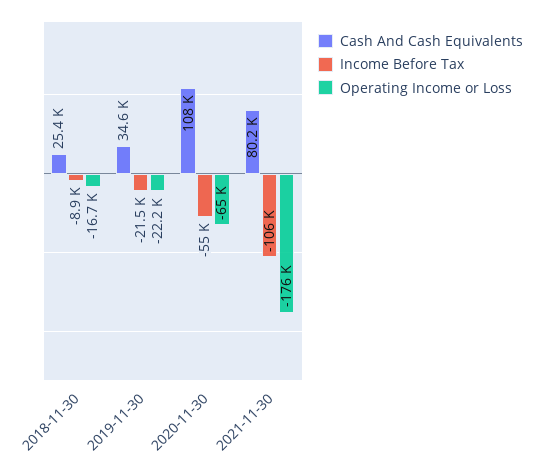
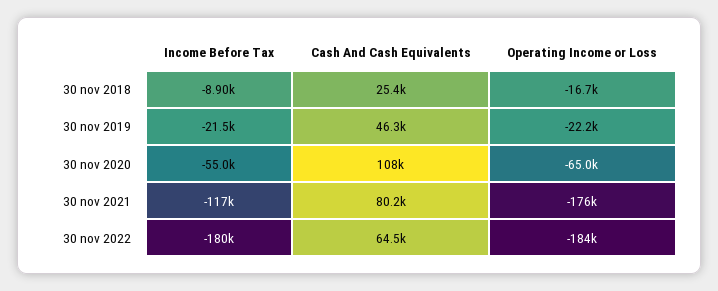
Cash And Cash Equivalents, 2019-11-30: 34600 -> 46300
Income Before Tax, 2021-11-30: -106000 -> -117000
Income Before Tax, 30 nov 2022: none -> -180000
Cash And Cash Equivalents, 30 nov 2022: none -> 64500
Operating Income or Loss, 30 nov 2022: none -> -184000

